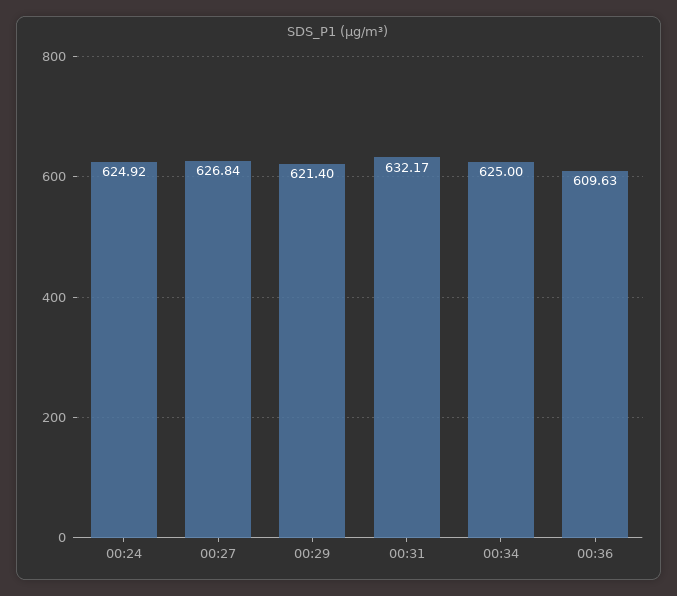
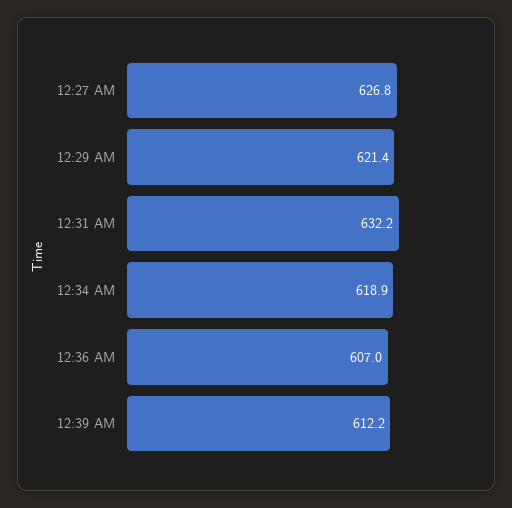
00:24: 624.92 -> none
00:34: 625 -> 618.9
00:36: 609.63 -> 607
12:39 AM: none -> 612.2

